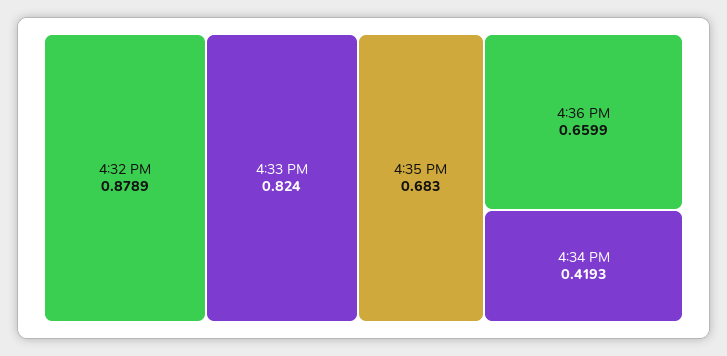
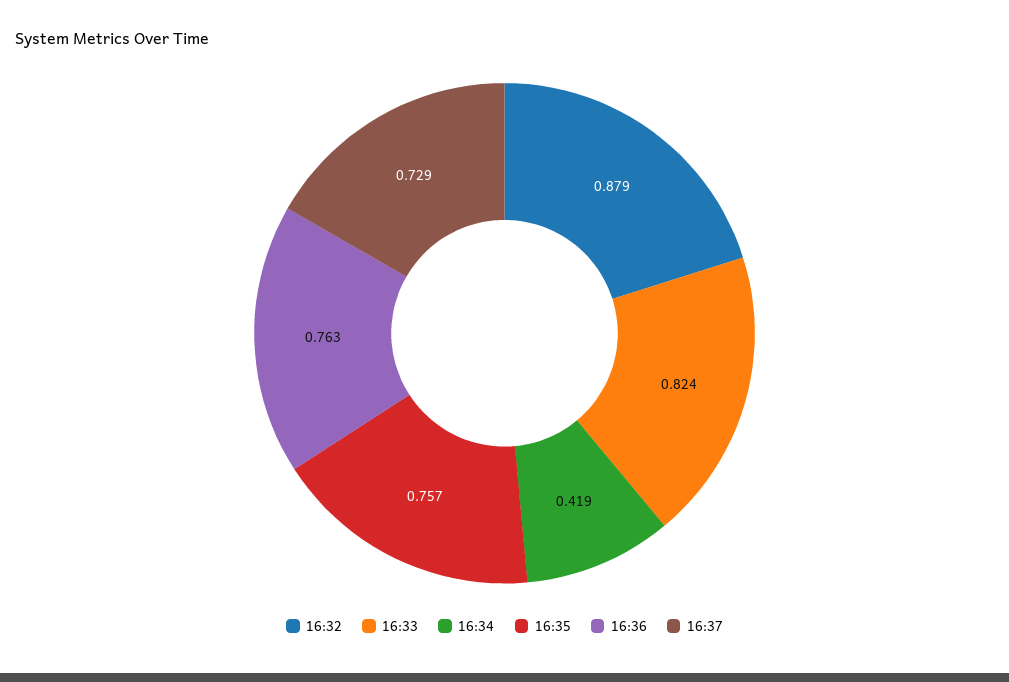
4:35 PM: 0.683 -> 0.757
4:36 PM: 0.6599 -> 0.763
16:37: none -> 0.729

